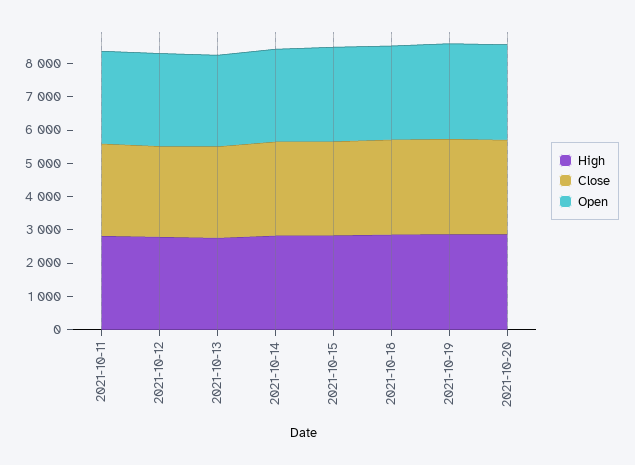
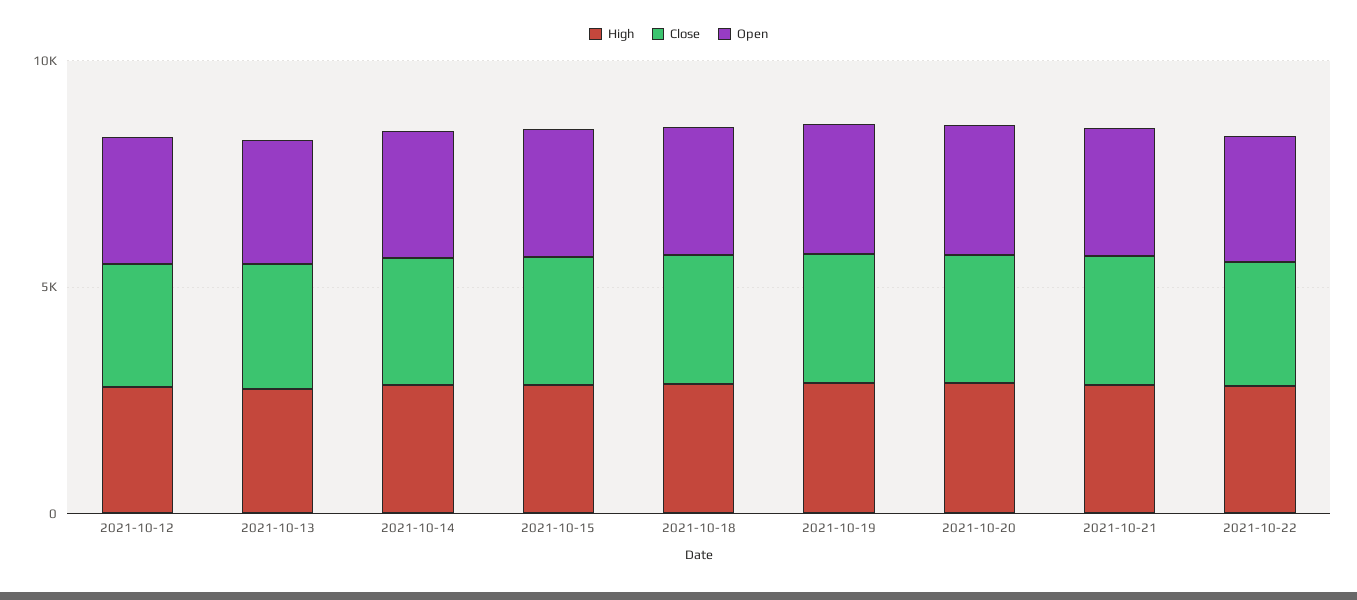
High, 2021-10-11: 2750 -> none
Close, 2021-10-11: 2750 -> none
Open, 2021-10-11: 2750 -> none
High, 2021-10-21: none -> 3000
Close, 2021-10-21: none -> 3000
Open, 2021-10-21: none -> 3000
High, 2021-10-22: none -> 3000
Close, 2021-10-22: none -> 3000
Open, 2021-10-22: none -> 3000

